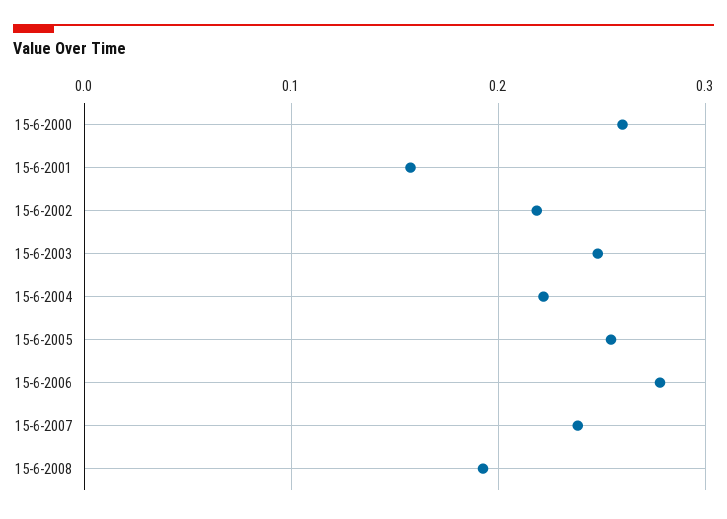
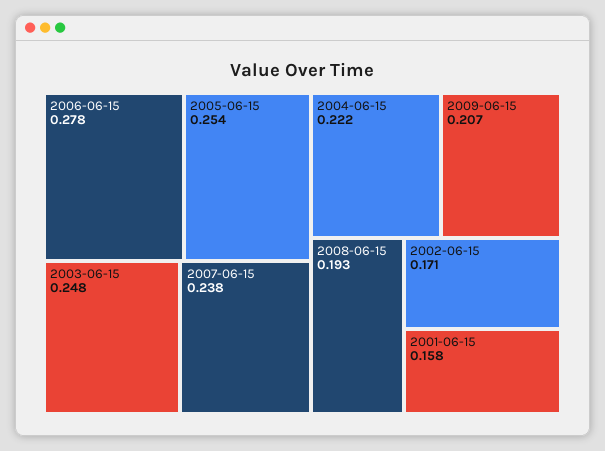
15-6-2000: 0.26 -> none
15-6-2002: 0.22 -> 0.171
2009-06-15: none -> 0.207

